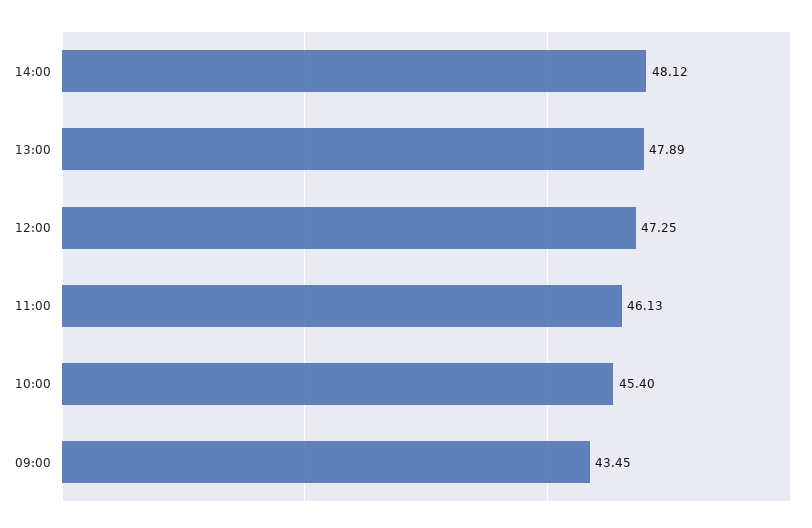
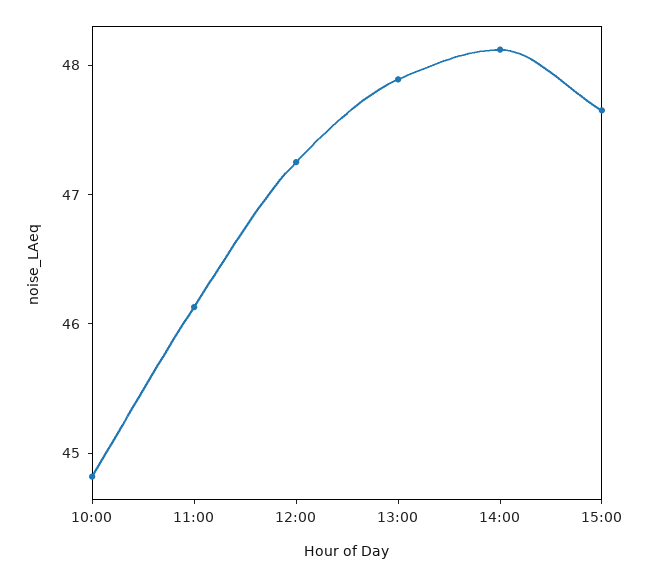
10:00: 45.4 -> 44.8
09:00: 43.45 -> none
15:00: none -> 47.6

